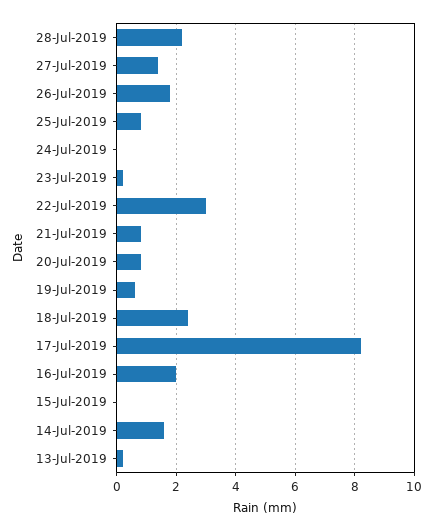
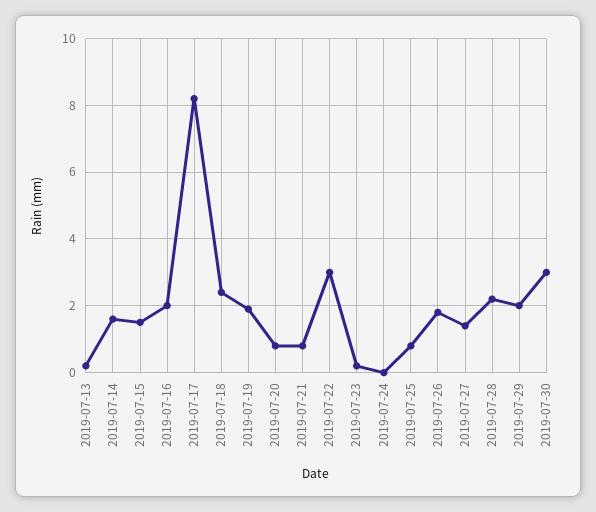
19-Jul-2019: 0.5 -> 2
15-Jul-2019: 0 -> 1.5
2019-07-29: none -> 2
2019-07-30: none -> 3

